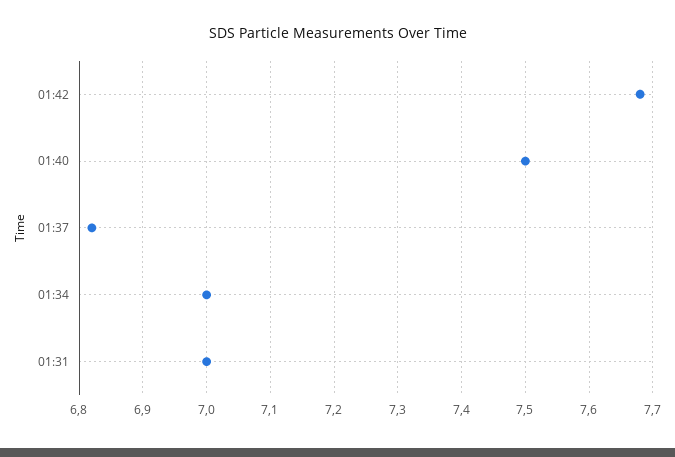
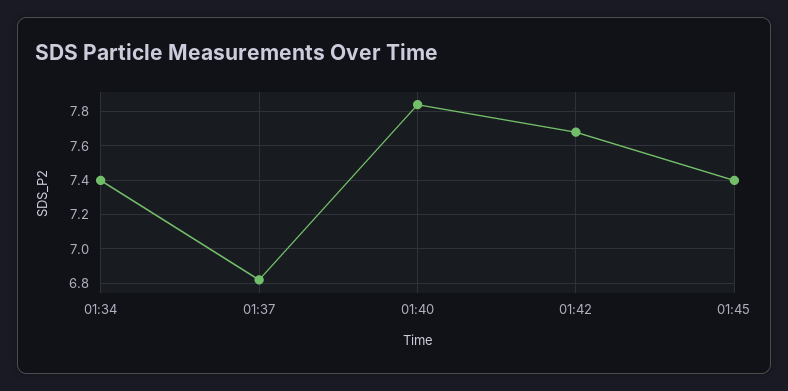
01:40: 7.5 -> 7.85
01:34: 7 -> 7.4
01:31: 7 -> none
01:45: none -> 7.4

